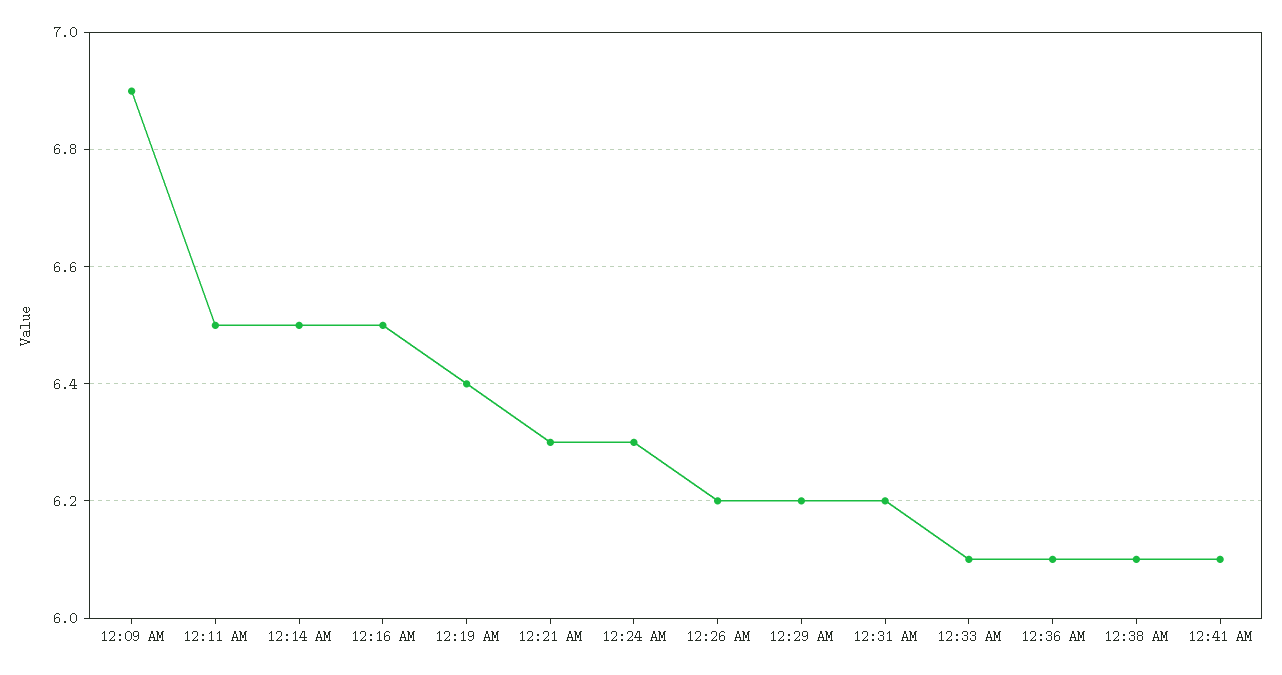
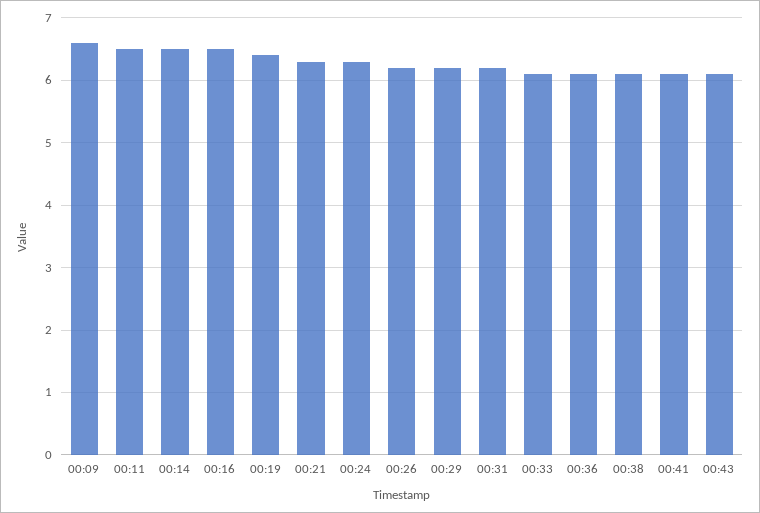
12:09 AM: 6.9 -> 6.6
00:43: none -> 6.1

